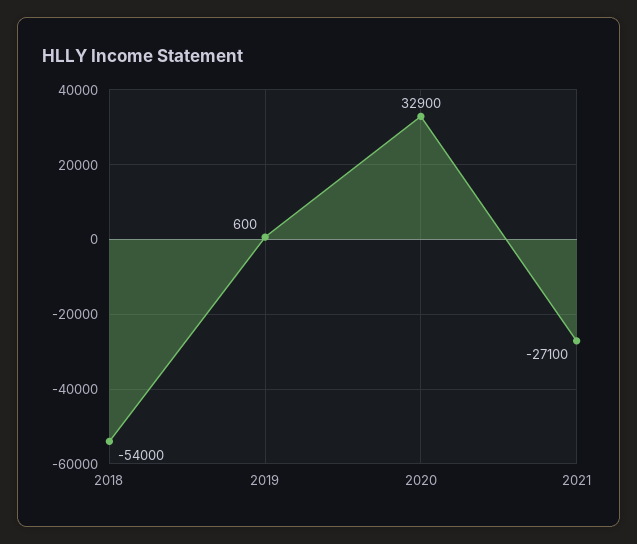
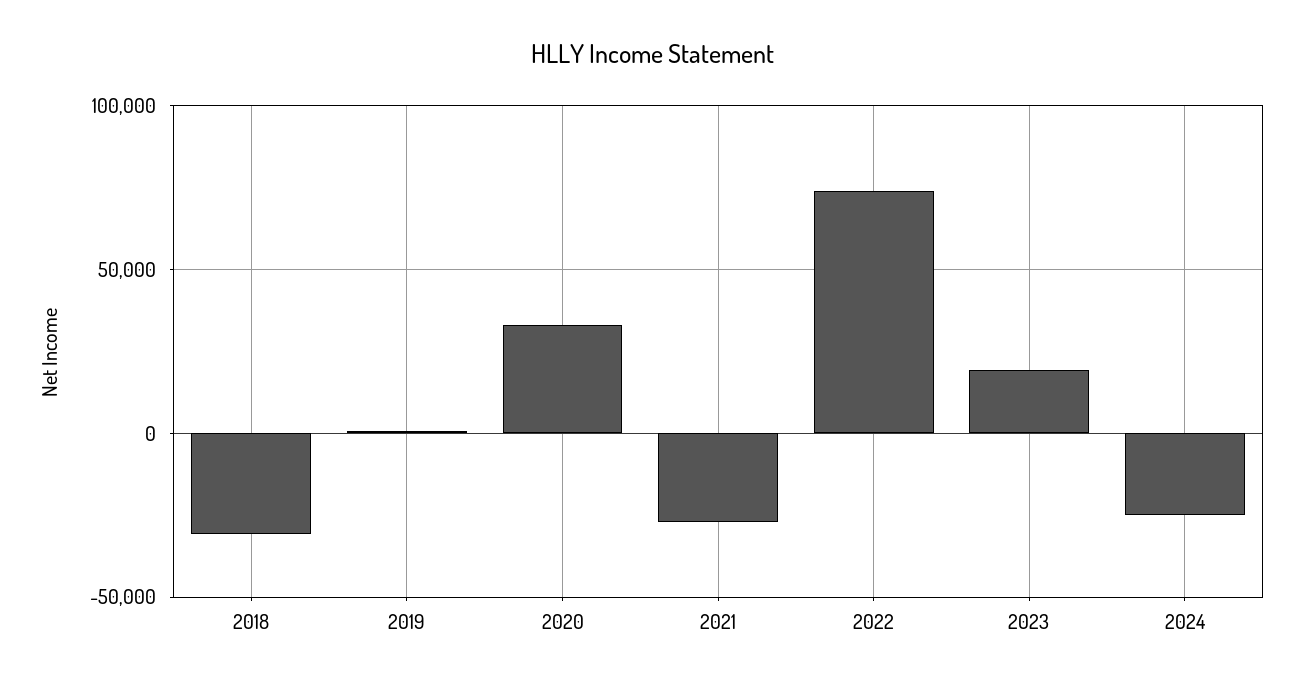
2018: -54000 -> -30000
2022: none -> 75000
2023: none -> 20000
2024: none -> -25000

